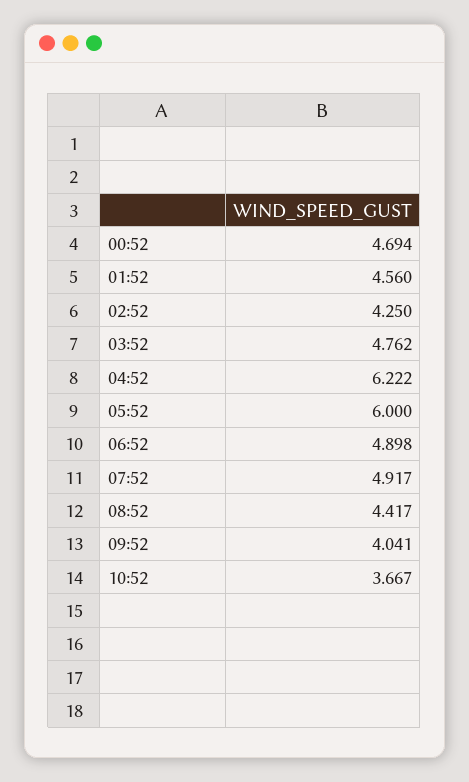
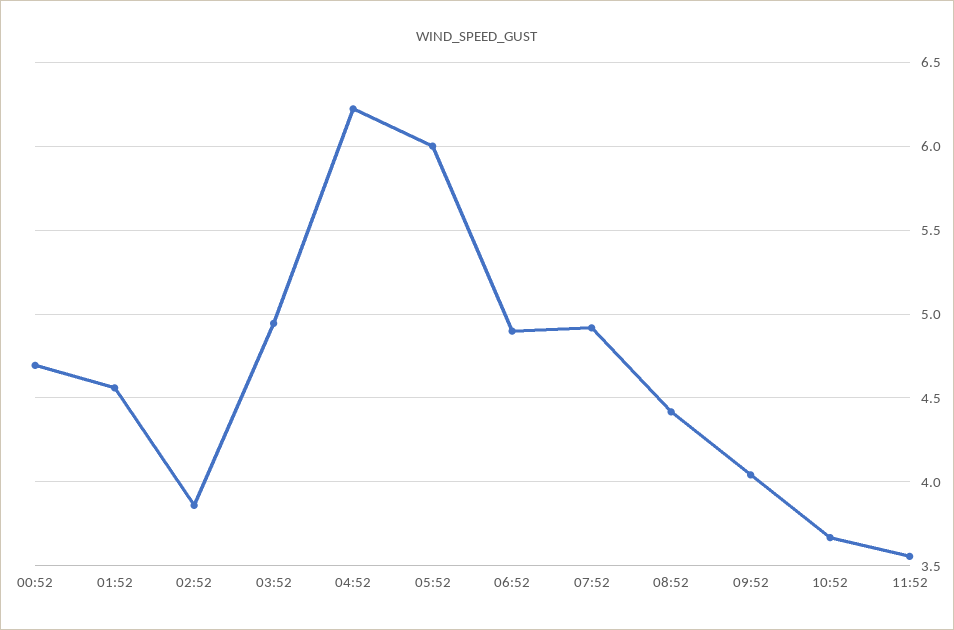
02:52: 4.25 -> 3.85
03:52: 4.762 -> 4.95
11:52: none -> 3.55

